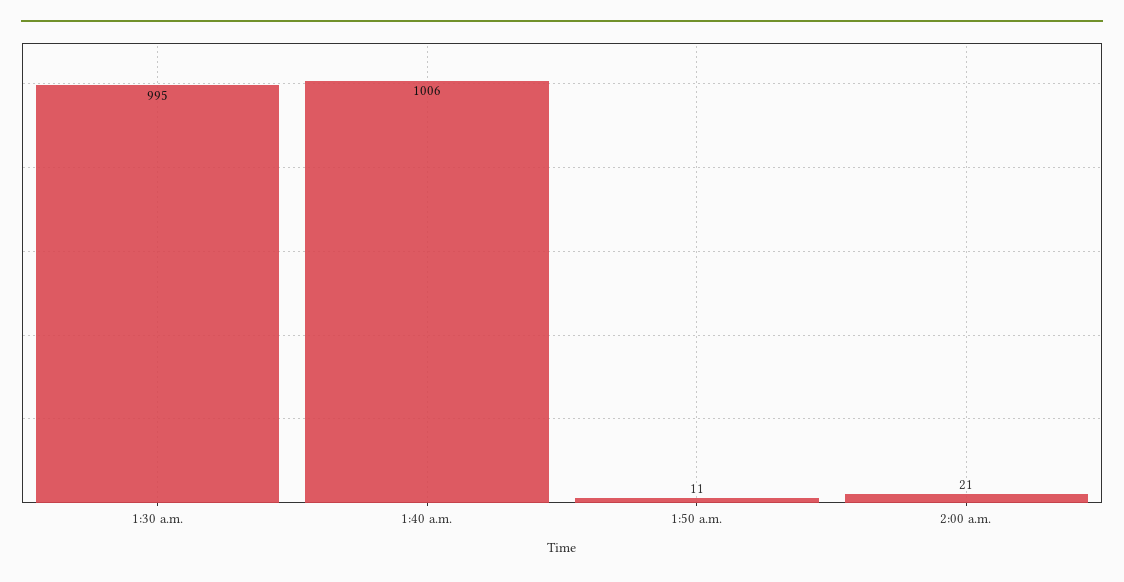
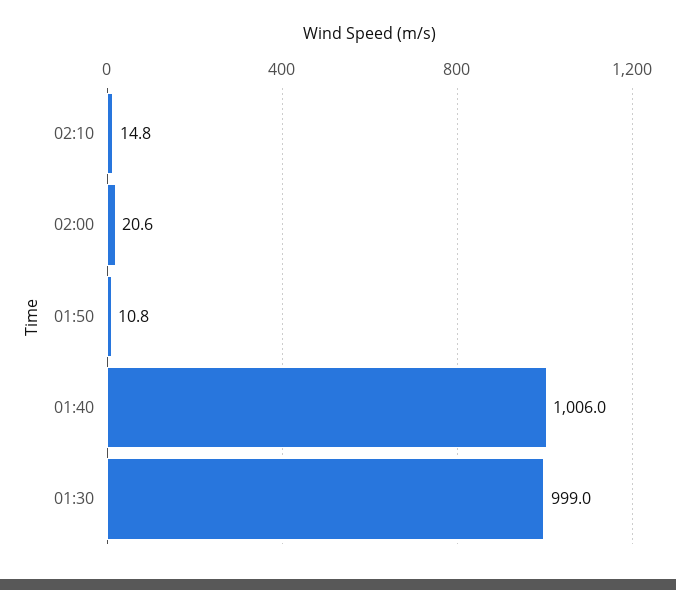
1:30 a.m.: 995 -> 999
02:10: none -> 14.8

